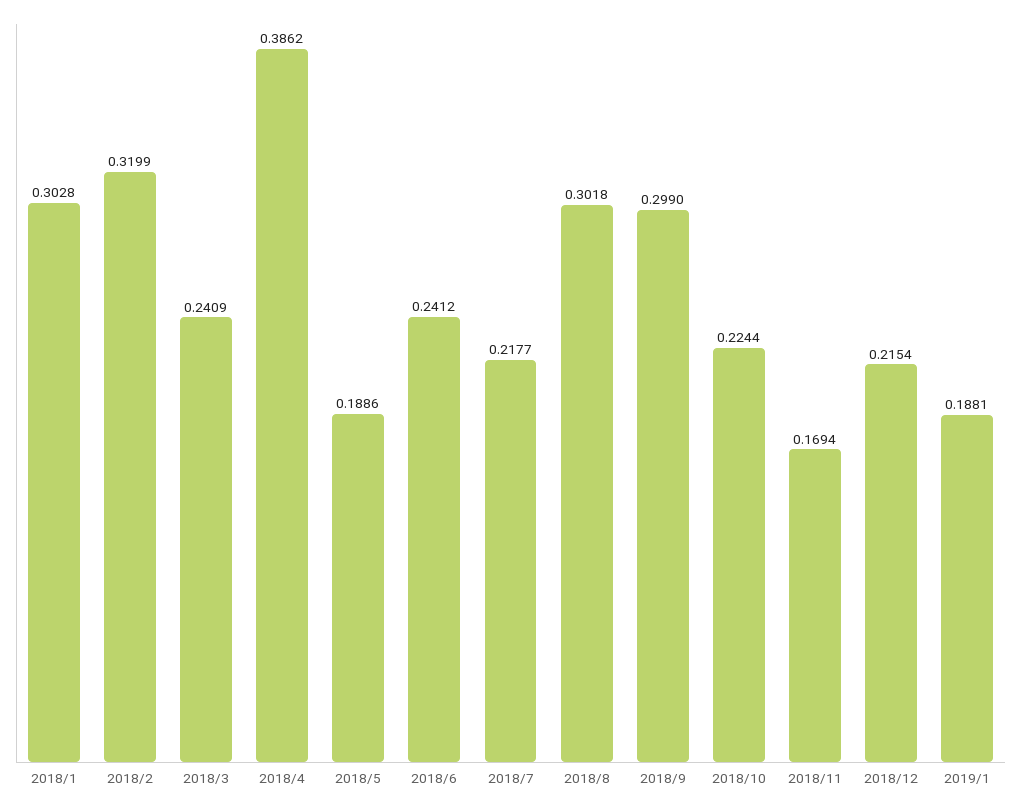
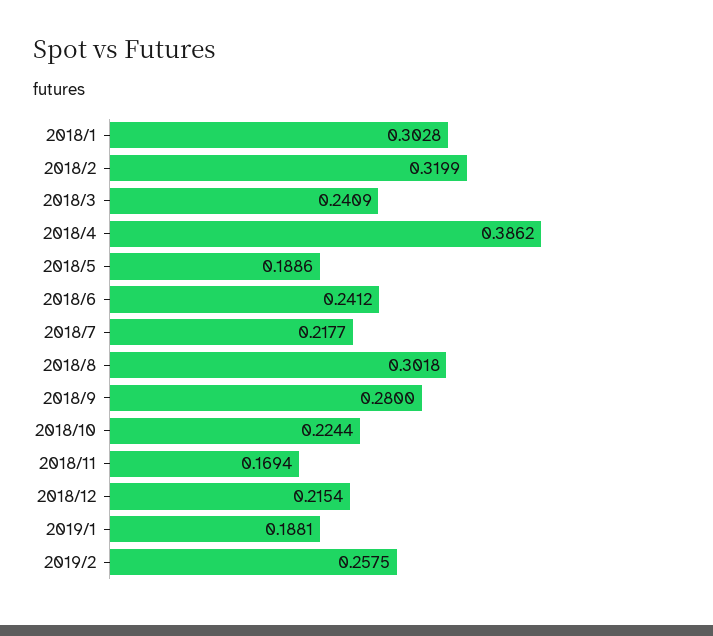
2018/9: 0.299 -> 0.28
2019/2: none -> 0.2575

